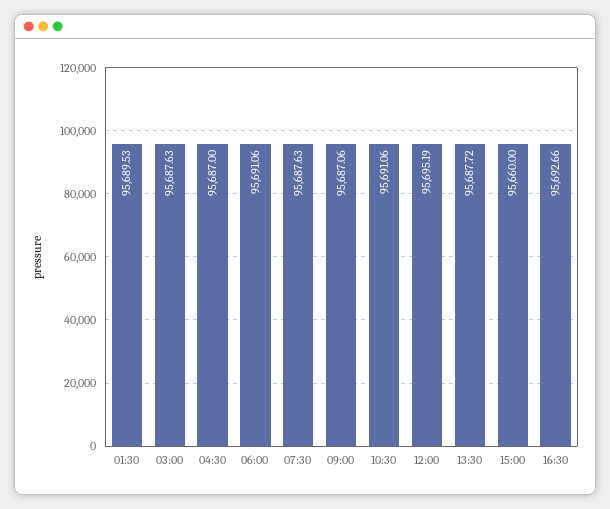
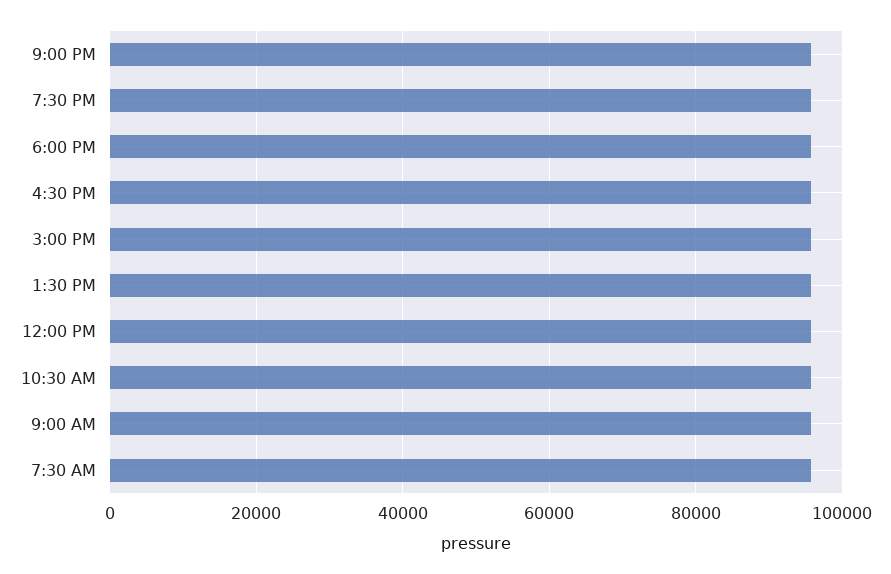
01:30: 95689.53 -> none
03:00: 95687.63 -> none
04:30: 95687 -> none
06:00: 95691.06 -> none
9:00 PM: none -> 96000
7:30 PM: none -> 96000
6:00 PM: none -> 96000

